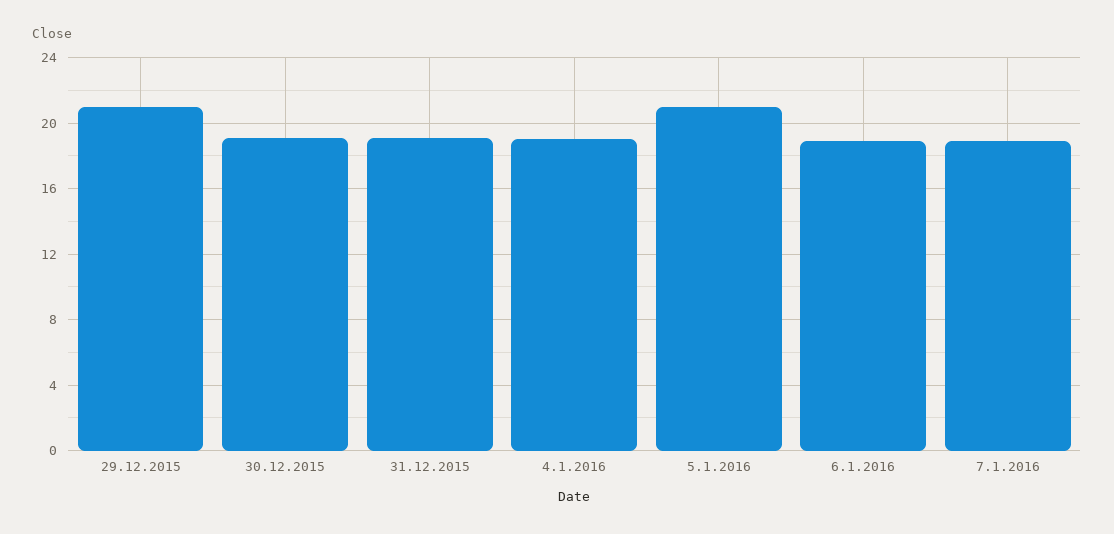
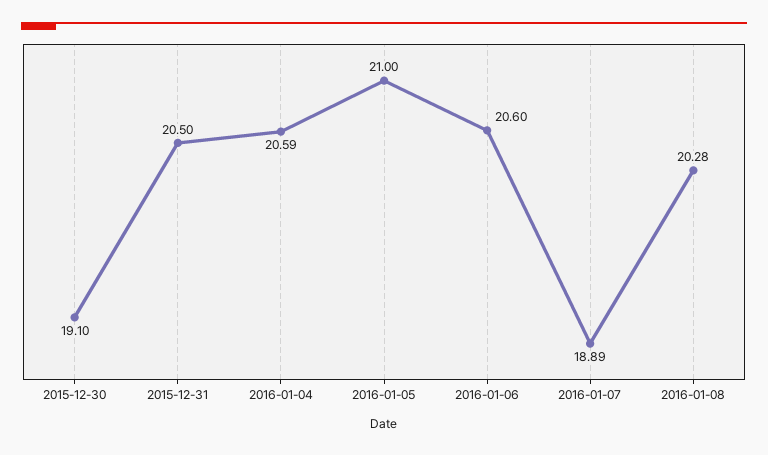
29.12.2015: 21 -> none
31.12.2015: 19 -> 20.5
4.1.2016: 19 -> 20.59
6.1.2016: 19 -> 20.6
2016-01-08: none -> 20.28

